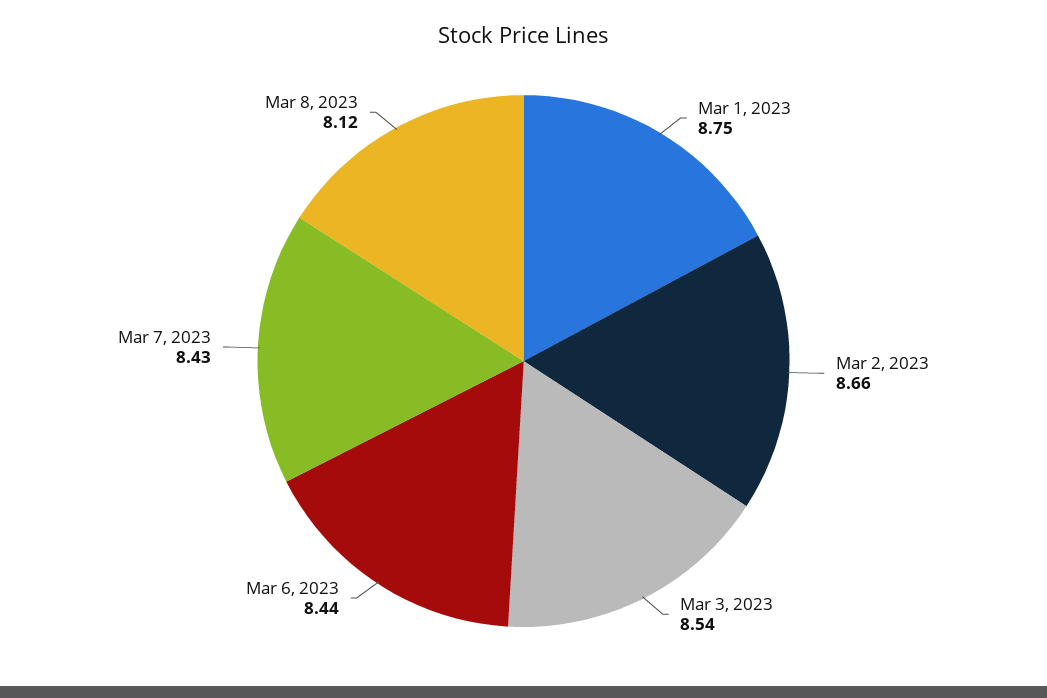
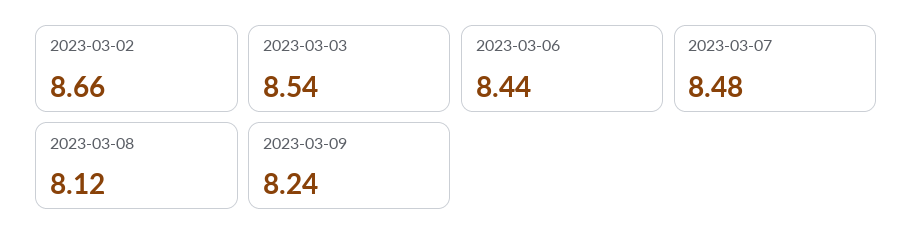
Mar 1, 2023: 8.75 -> none
Mar 7, 2023: 8.43 -> 8.48
2023-03-09: none -> 8.24

